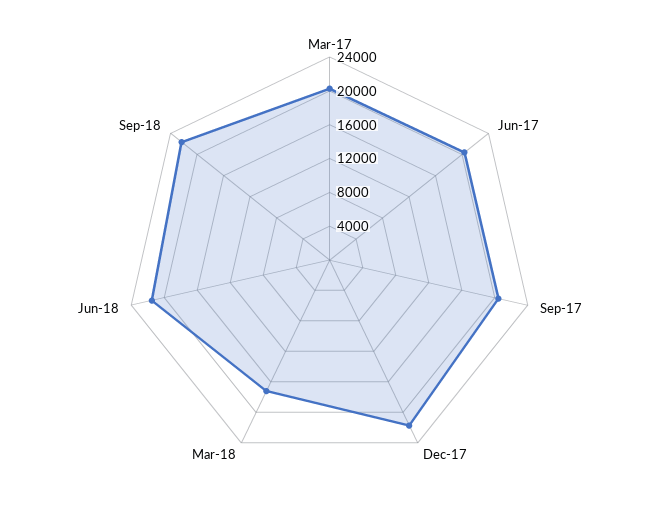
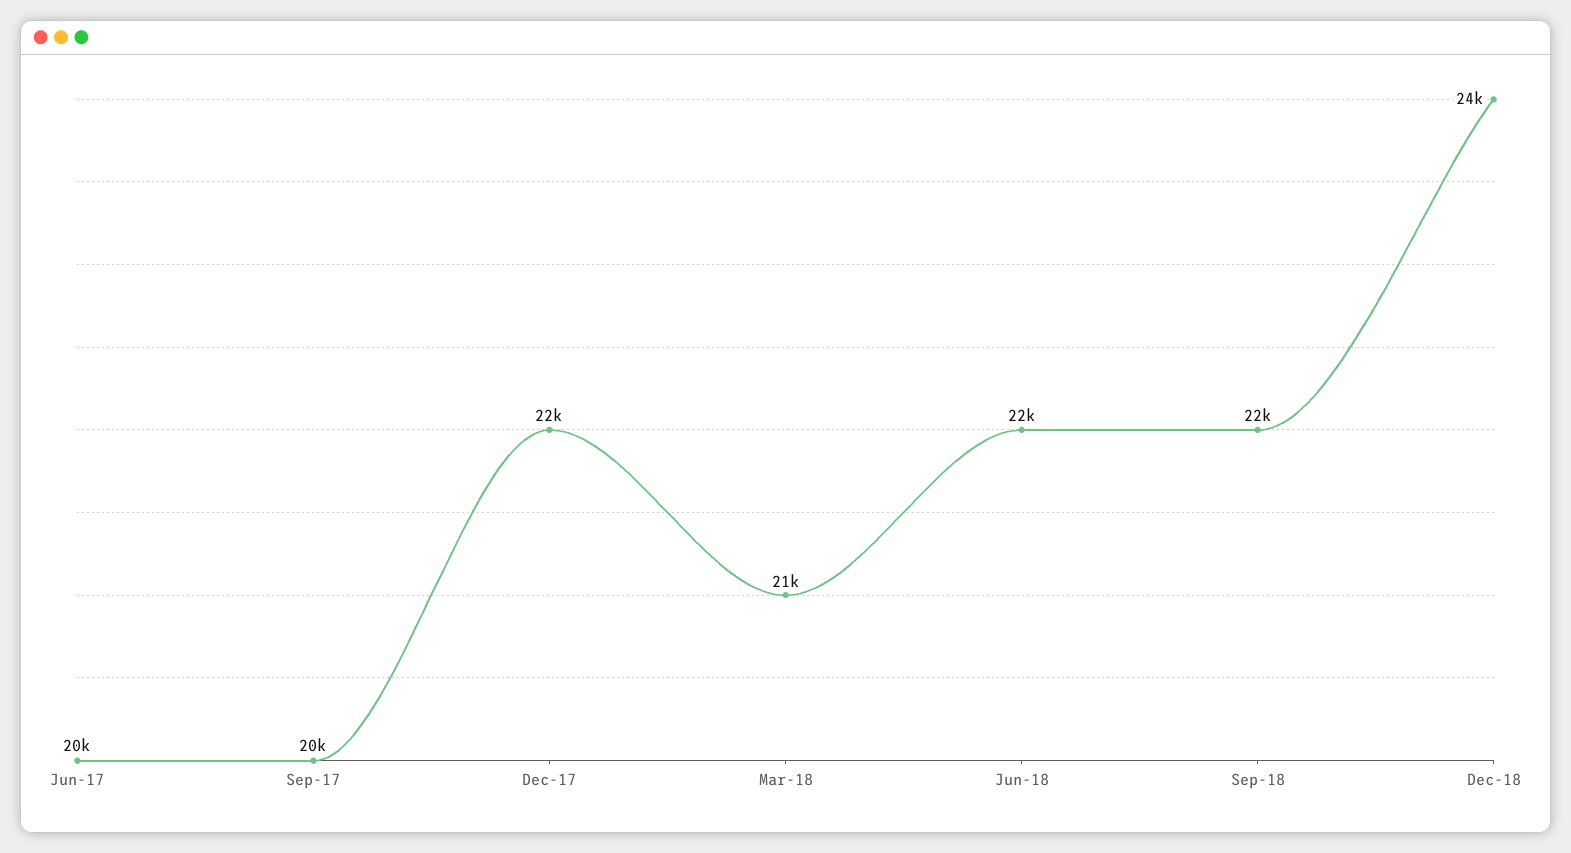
Mar-17: 20000 -> none
Mar-18: 17000 -> 21000
Dec-18: none -> 24000

